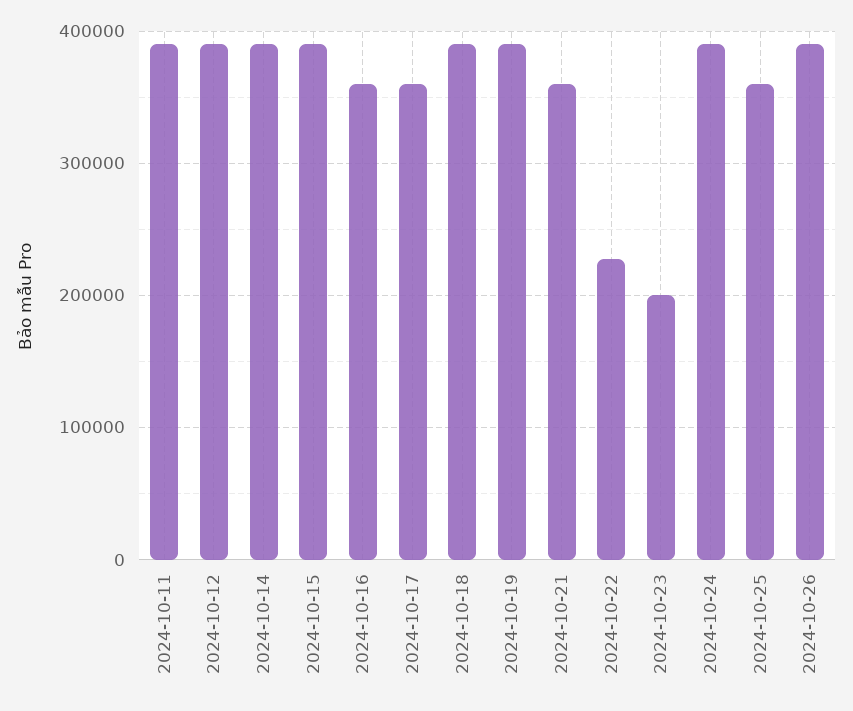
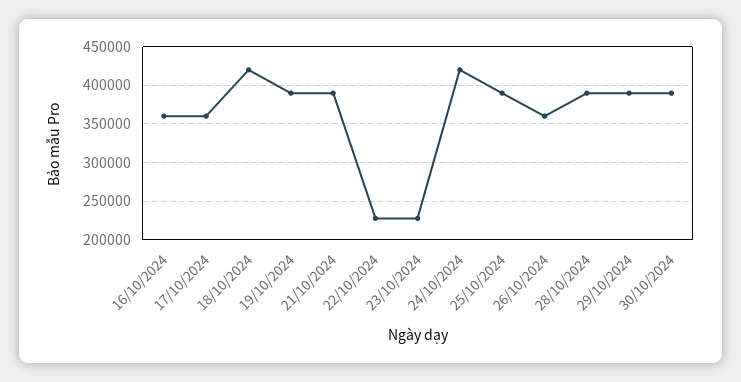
2024-10-11: 390000 -> none
2024-10-12: 390000 -> none
2024-10-14: 390000 -> none
2024-10-15: 390000 -> none
2024-10-18: 390000 -> 420000
2024-10-21: 360000 -> 390000
2024-10-23: 200000 -> 230000
2024-10-24: 390000 -> 420000
2024-10-25: 360000 -> 390000
2024-10-26: 390000 -> 360000
28/10/2024: none -> 390000
29/10/2024: none -> 390000
30/10/2024: none -> 390000

